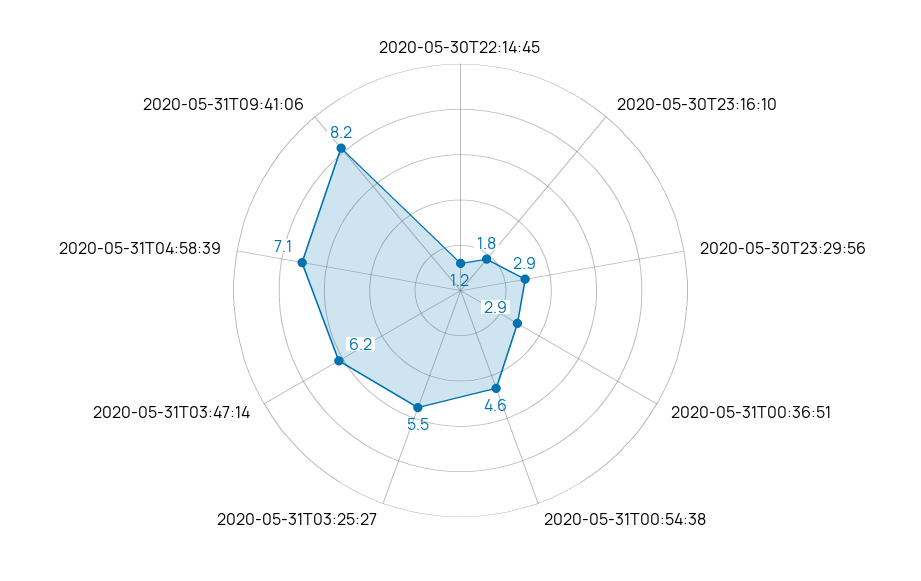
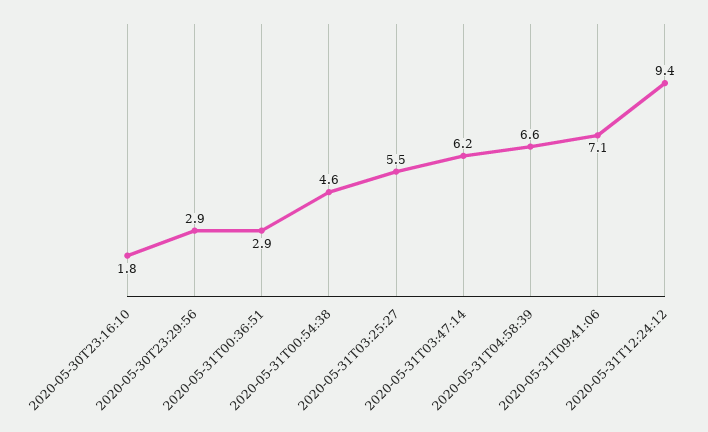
2020-05-30T22:14:45: 1.2 -> none
2020-05-31T04:58:39: 7.1 -> 6.6
2020-05-31T09:41:06: 8.2 -> 7.1
2020-05-31T12:24:12: none -> 9.4

